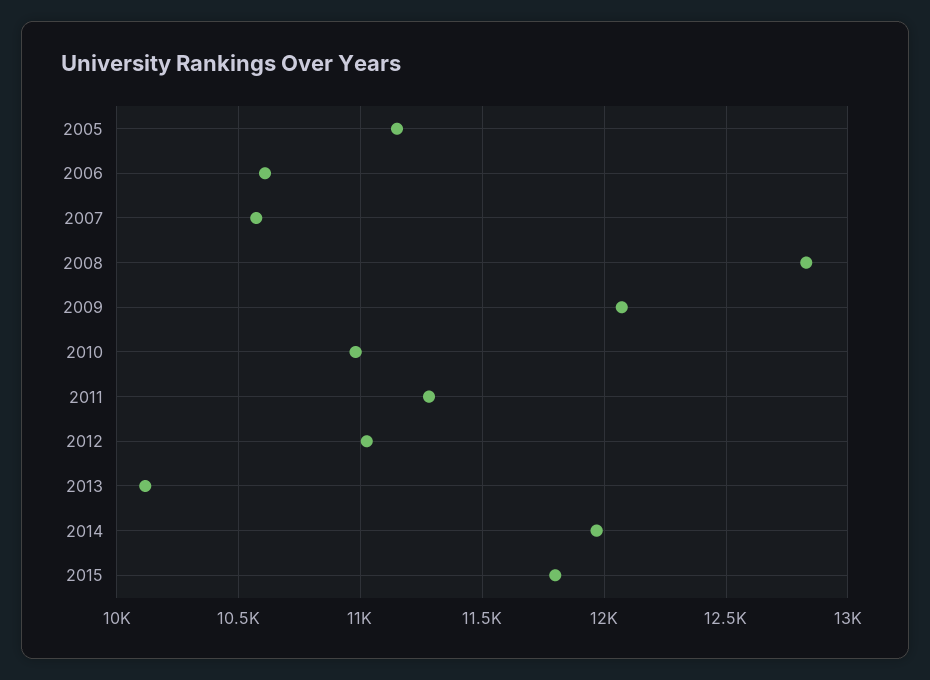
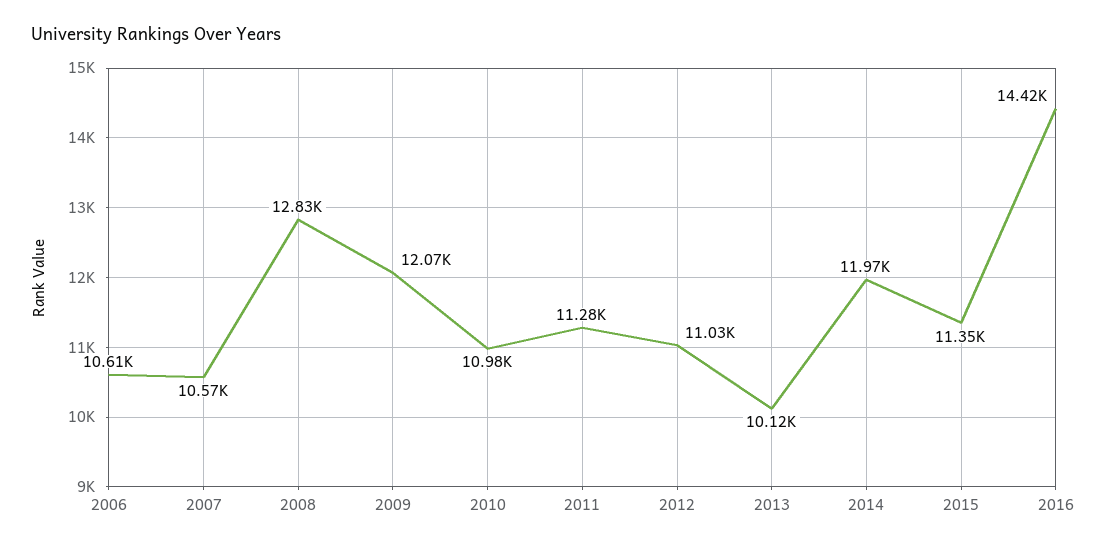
2005: 11150 -> none
2015: 11800 -> 11350
2016: none -> 14420

